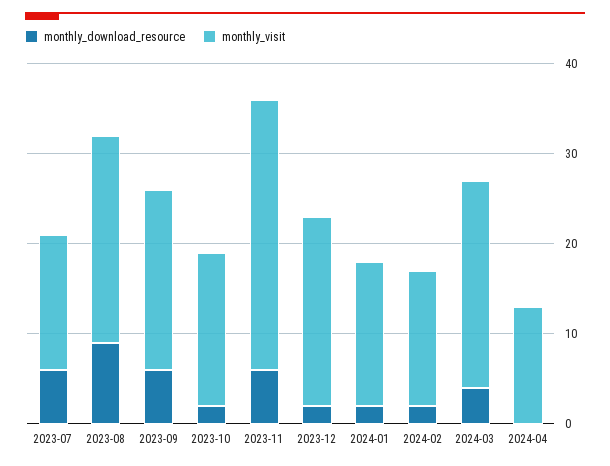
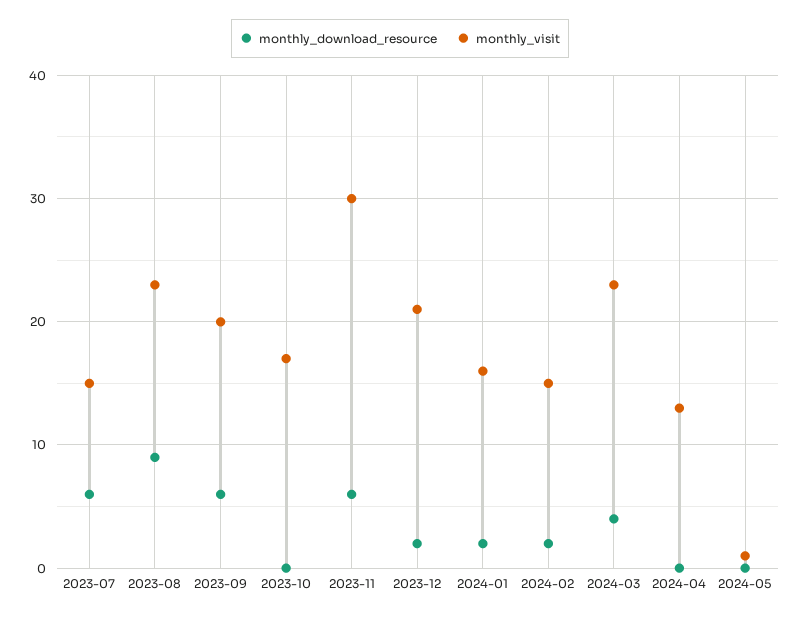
monthly_download_resource, 2023-10: 2 -> 0
monthly_download_resource, 2024-05: none -> 0
monthly_visit, 2024-05: none -> 1

